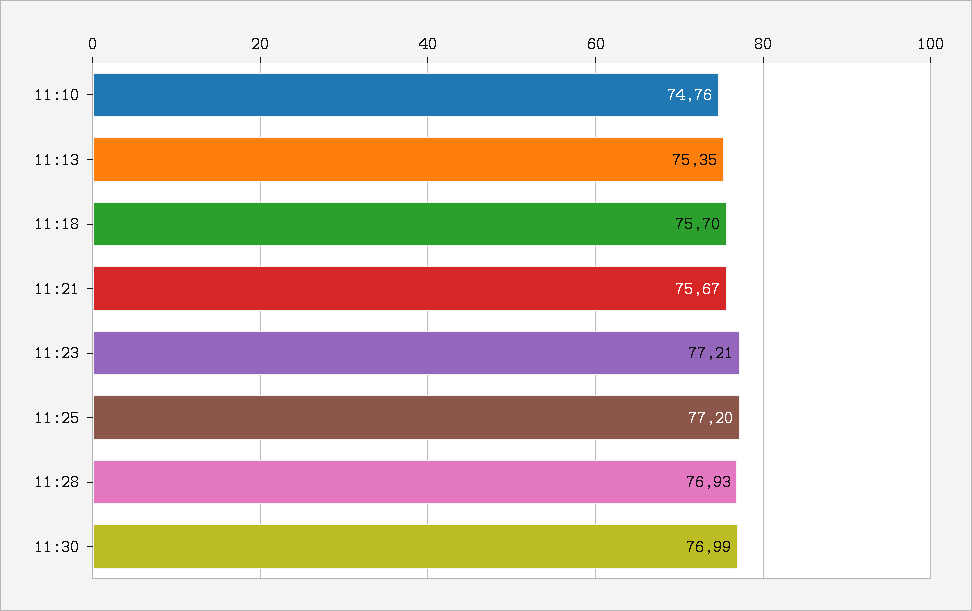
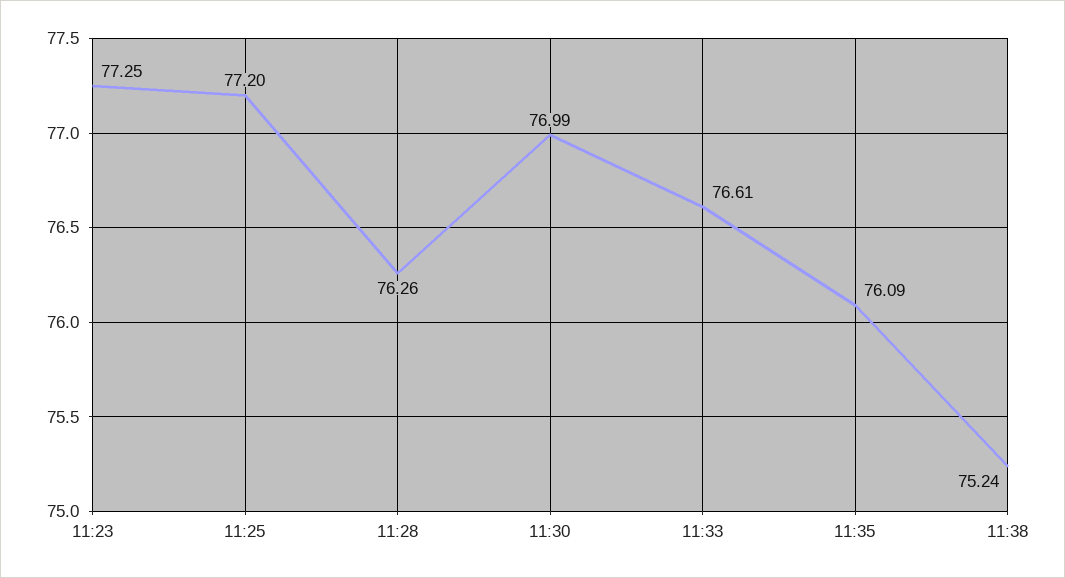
11:10: 74.76 -> none
11:13: 75.35 -> none
11:18: 75.7 -> none
11:21: 75.67 -> none
11:23: 77.21 -> 77.25
11:28: 76.93 -> 76.26
11:33: none -> 76.61
11:35: none -> 76.09
11:38: none -> 75.24

